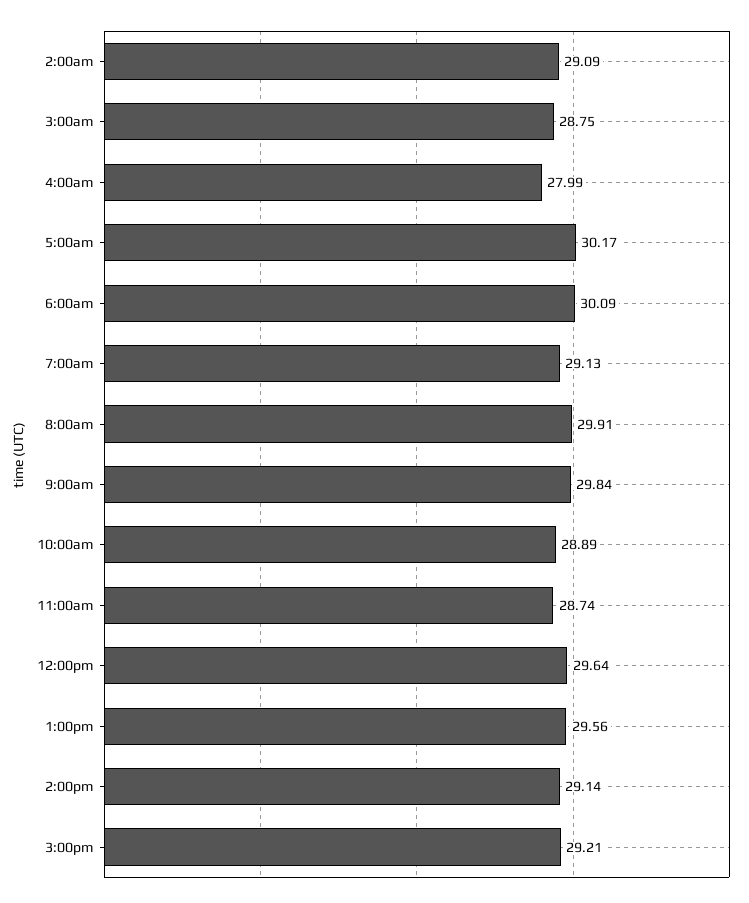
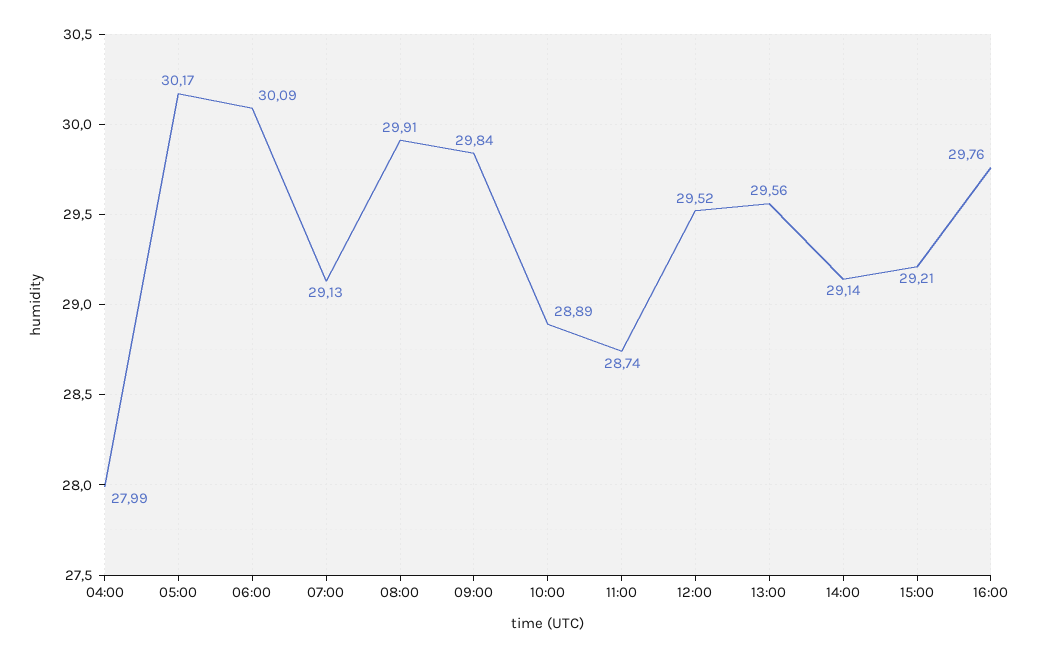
2:00am: 29.09 -> none
3:00am: 28.75 -> none
12:00pm: 29.64 -> 29.52
16:00: none -> 29.76

